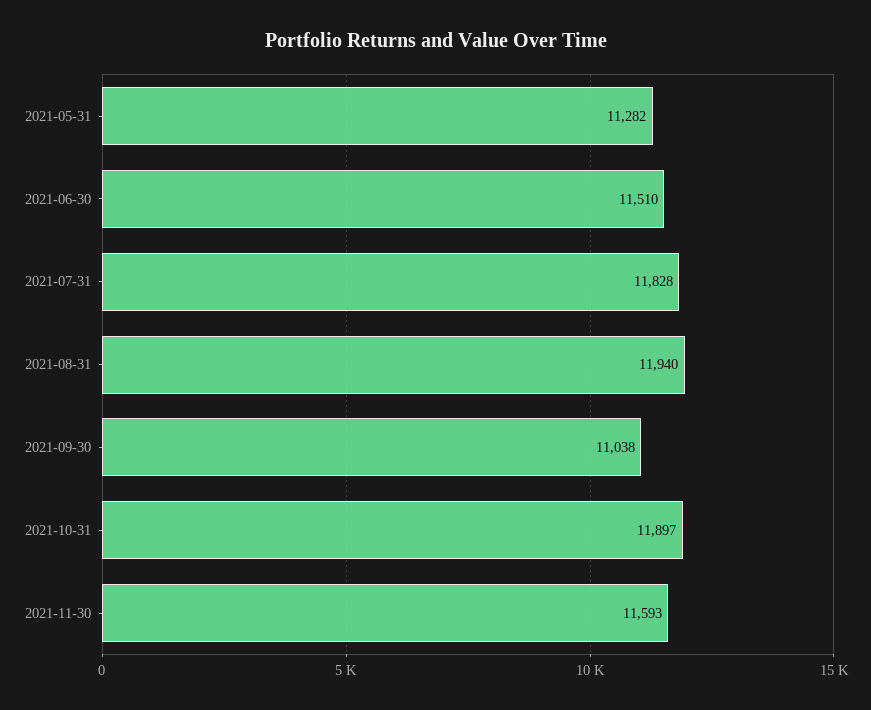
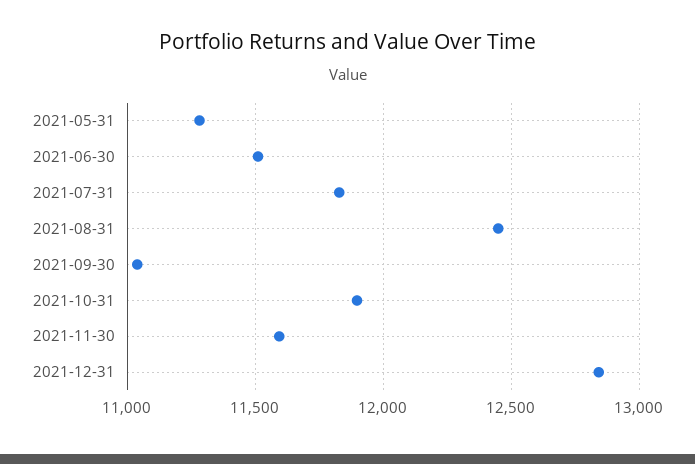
2021-08-31: 11940 -> 12450
2021-12-31: none -> 12850

